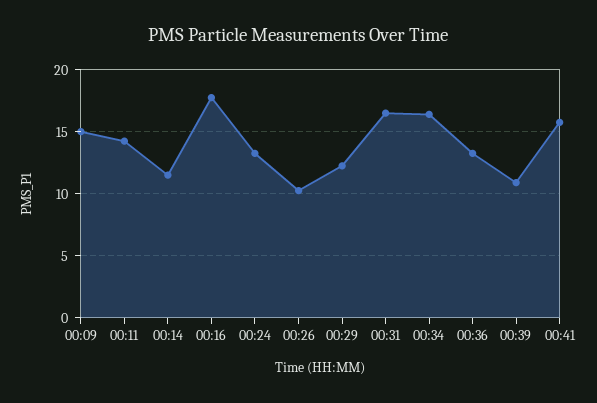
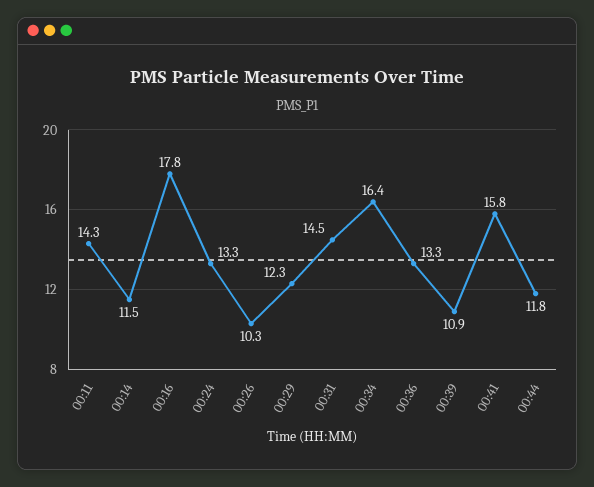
00:09: 15 -> none
00:31: 16.5 -> 14.5
00:44: none -> 11.8

